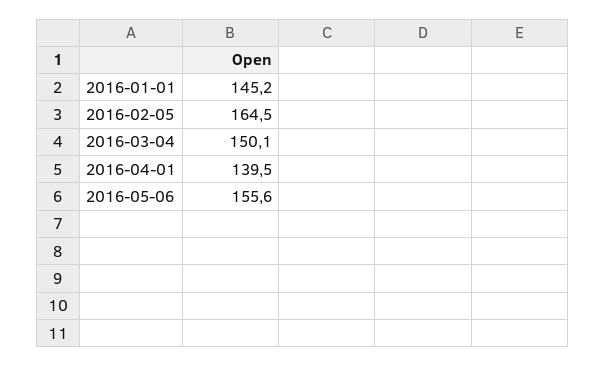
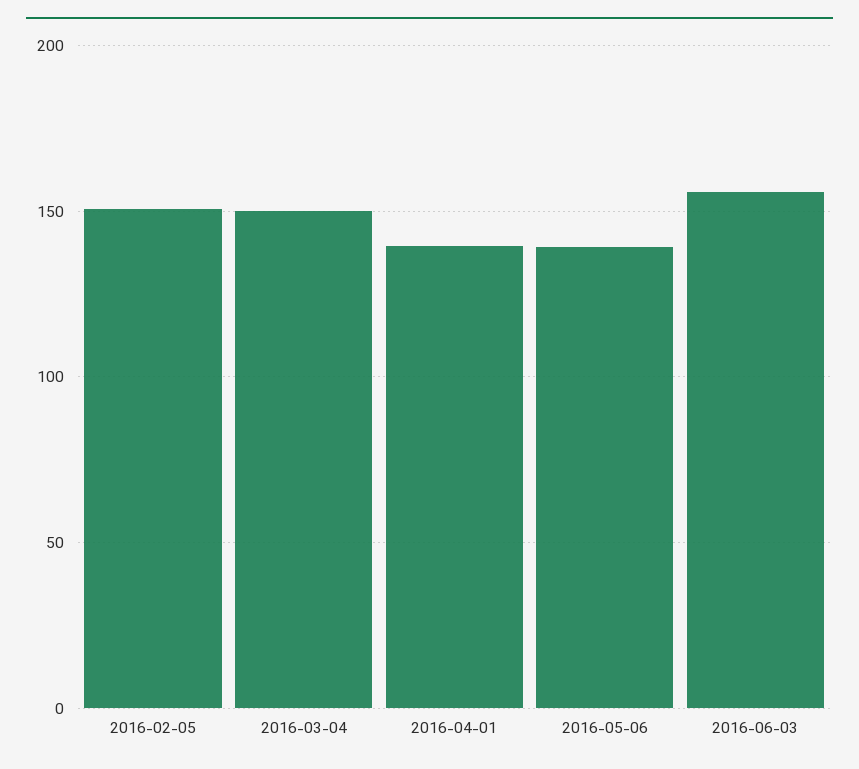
2016-01-01: 145.2 -> none
2016-02-05: 164.5 -> 150
2016-05-06: 155.6 -> 140
2016-06-03: none -> 155

